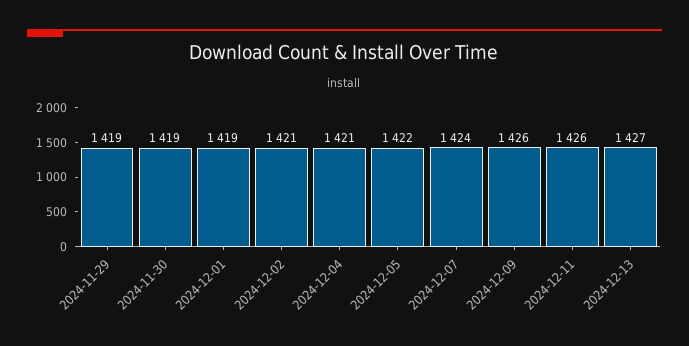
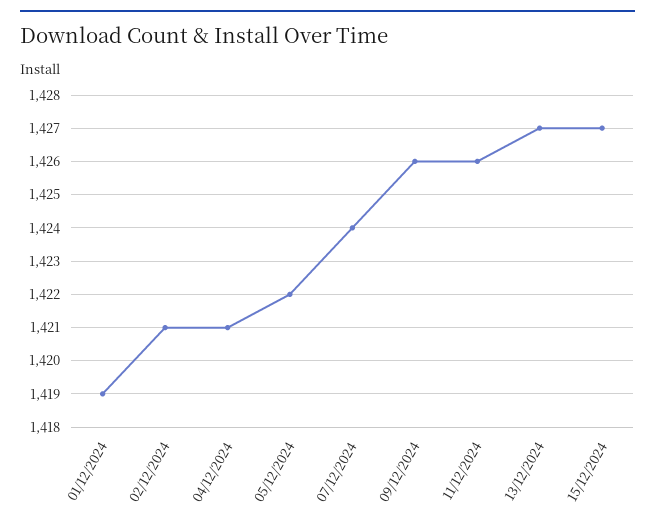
2024-11-29: 1419 -> none
2024-11-30: 1419 -> none
15/12/2024: none -> 1427

